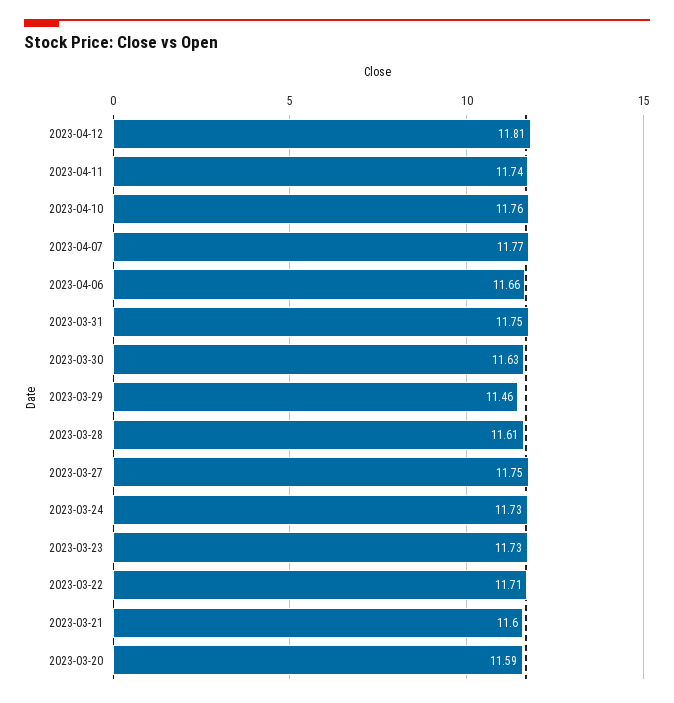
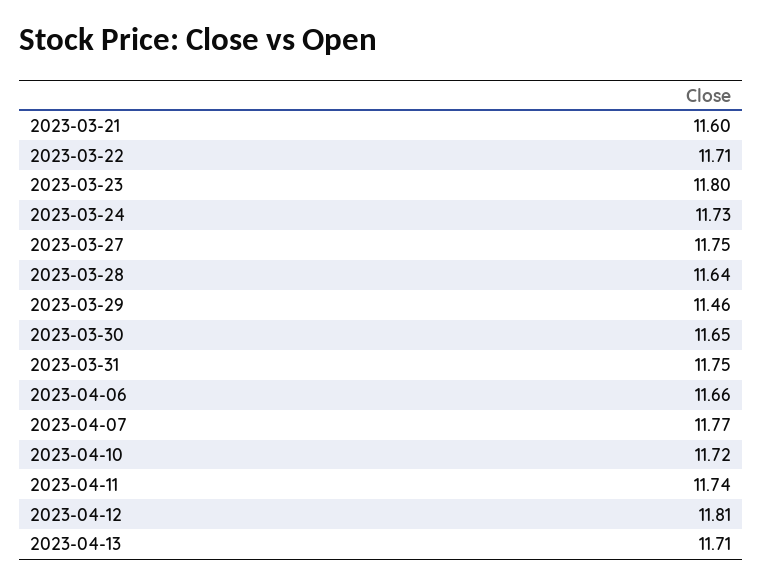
2023-04-10: 11.76 -> 11.72
2023-03-30: 11.63 -> 11.65
2023-03-28: 11.61 -> 11.64
2023-03-23: 11.73 -> 11.8
2023-03-20: 11.59 -> none
2023-04-13: none -> 11.71

